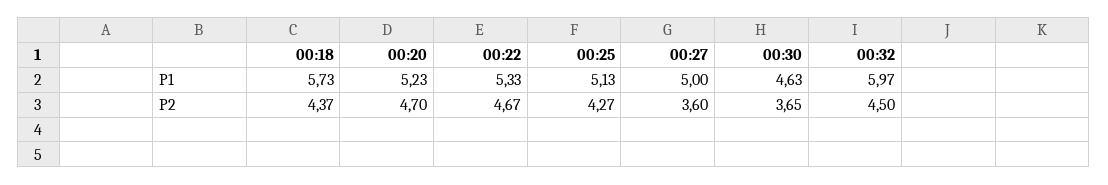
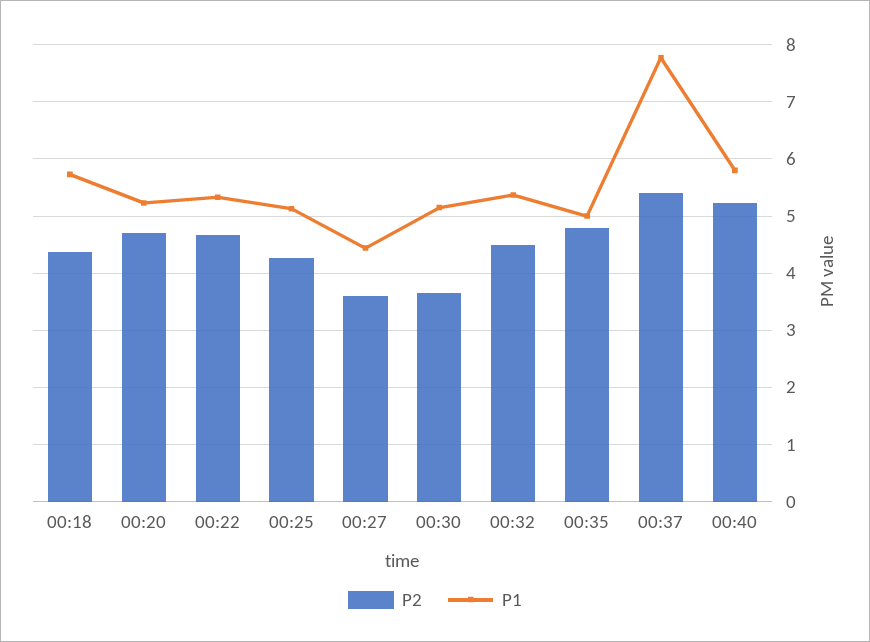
P1, 00:27: 5 -> 4.4
P1, 00:30: 4.63 -> 5.2
P1, 00:32: 5.97 -> 5.4
P2, 00:35: none -> 4.8
P1, 00:35: none -> 5
P2, 00:37: none -> 5.4
P1, 00:37: none -> 7.8
P2, 00:40: none -> 5.2
P1, 00:40: none -> 5.8

